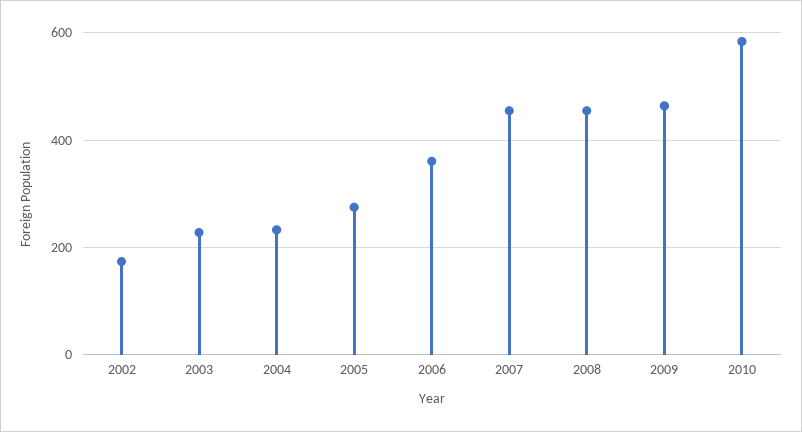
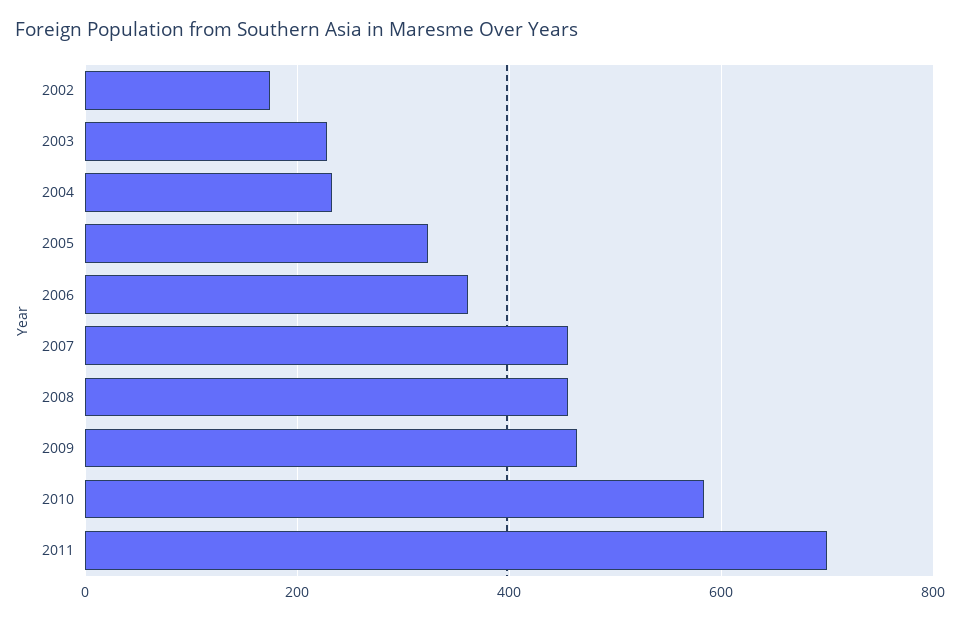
2005: 280 -> 320
2011: none -> 700

